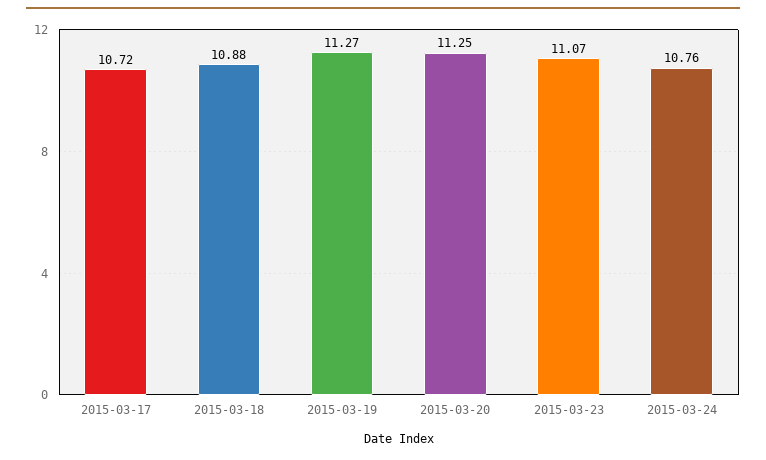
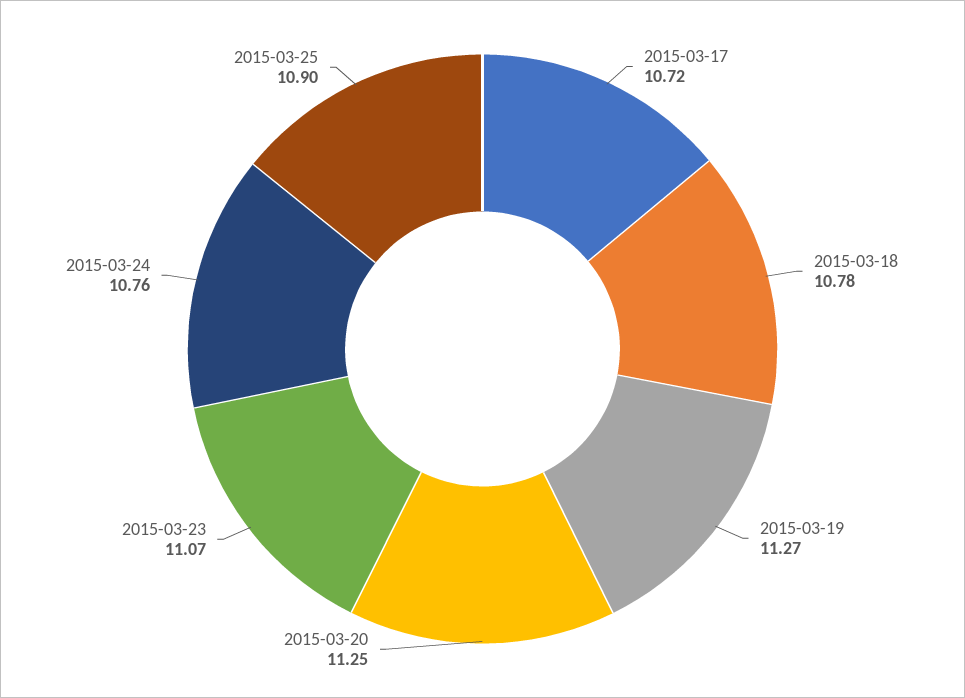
2015-03-18: 10.88 -> 10.78
2015-03-25: none -> 10.9

